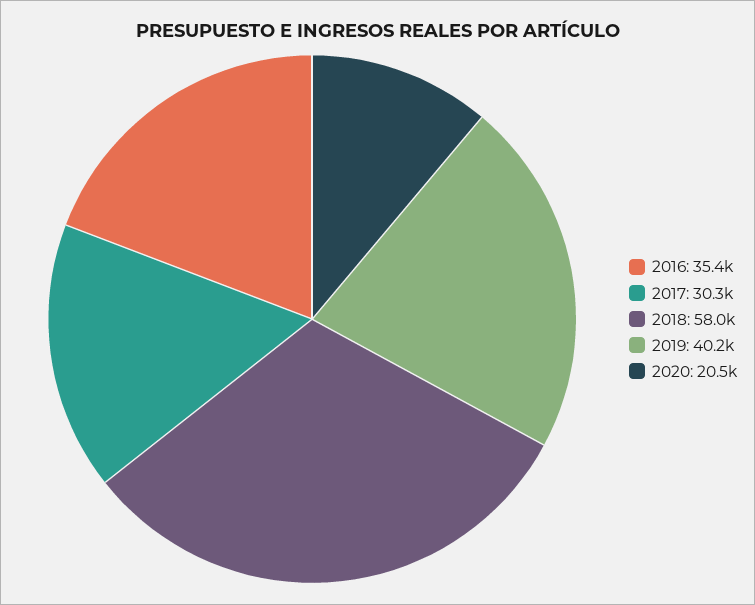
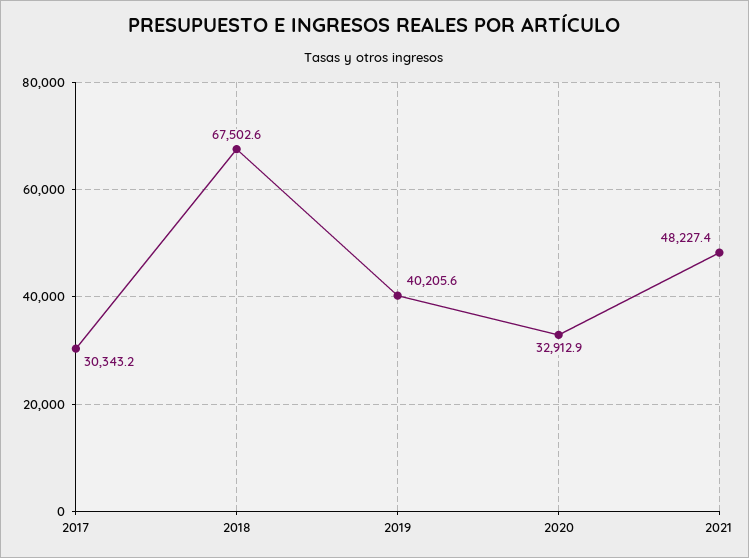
2016: 35400 -> none
2018: 58000 -> 67502.6
2020: 20500 -> 32912.9
2021: none -> 48227.4

